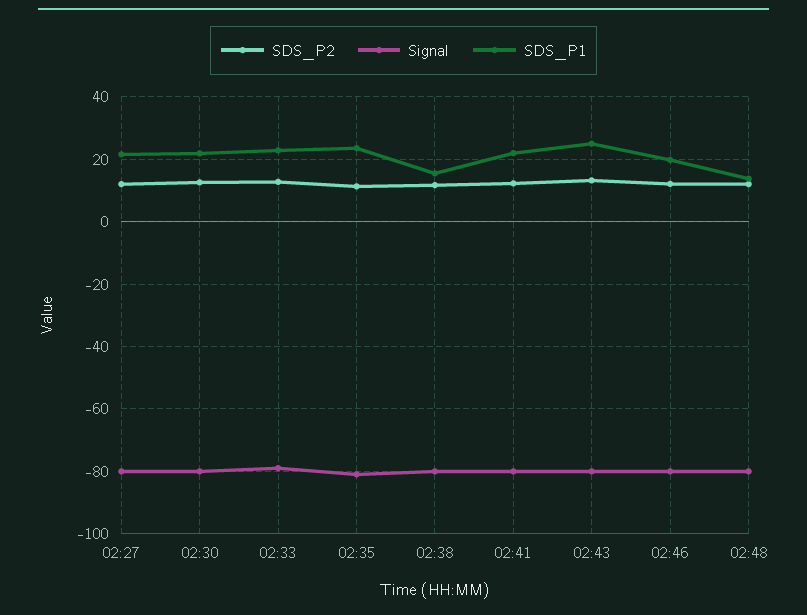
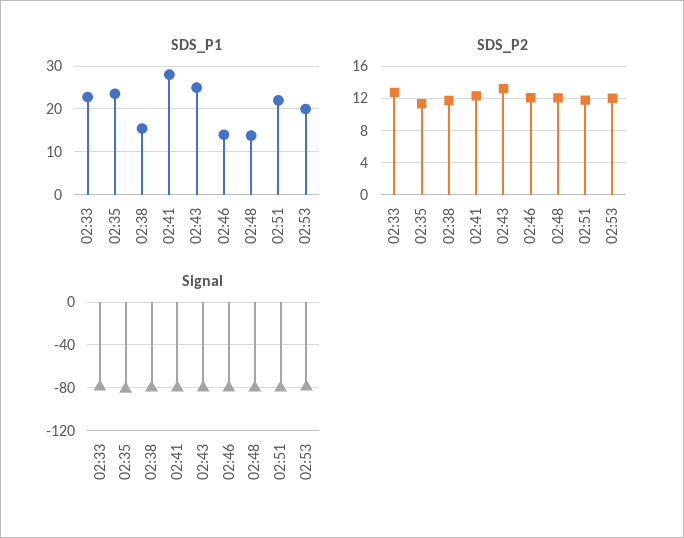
SDS_P2, 02:27: 12 -> none
Signal, 02:27: -80 -> none
SDS_P1, 02:27: 22 -> none
SDS_P2, 02:30: 12 -> none
Signal, 02:30: -80 -> none
SDS_P1, 02:30: 22 -> none
SDS_P1, 02:41: 22 -> 28
SDS_P1, 02:46: 20 -> 14
SDS_P1, 02:51: none -> 22
SDS_P1, 02:53: none -> 20
SDS_P2, 02:51: none -> 12
SDS_P2, 02:53: none -> 12
Signal, 02:51: none -> -80
Signal, 02:53: none -> -80

